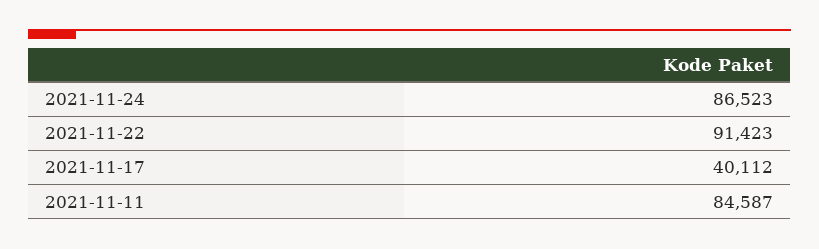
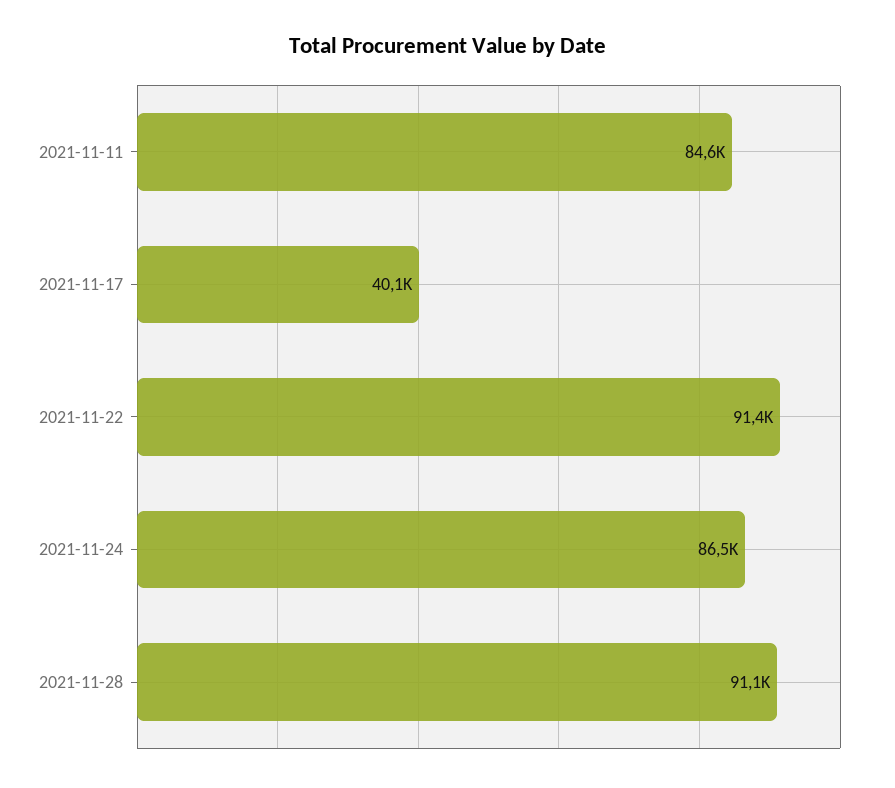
2021-11-28: none -> 91100

